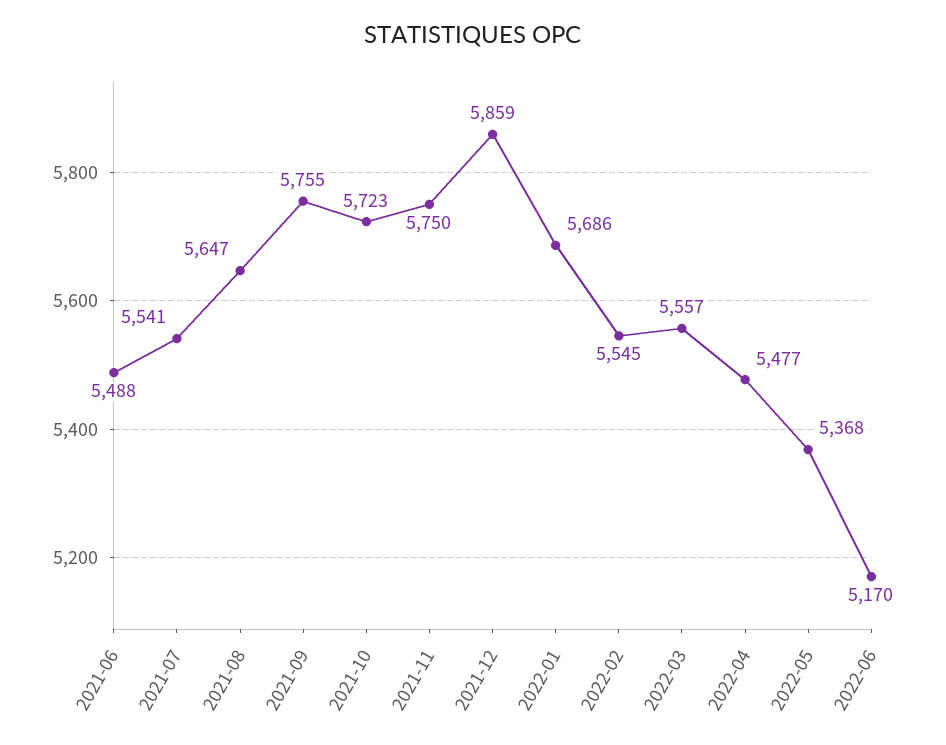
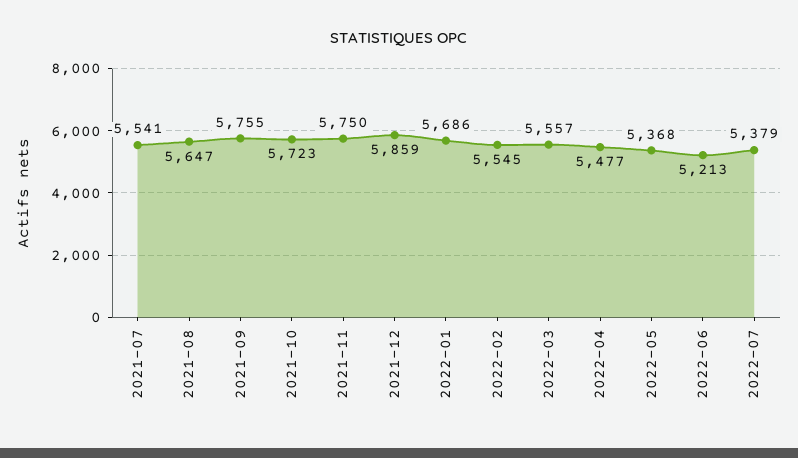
2021-06: 5488 -> none
2022-06: 5170 -> 5213
2022-07: none -> 5379

